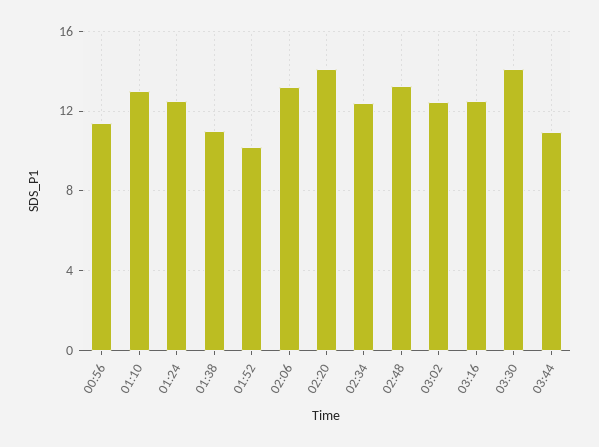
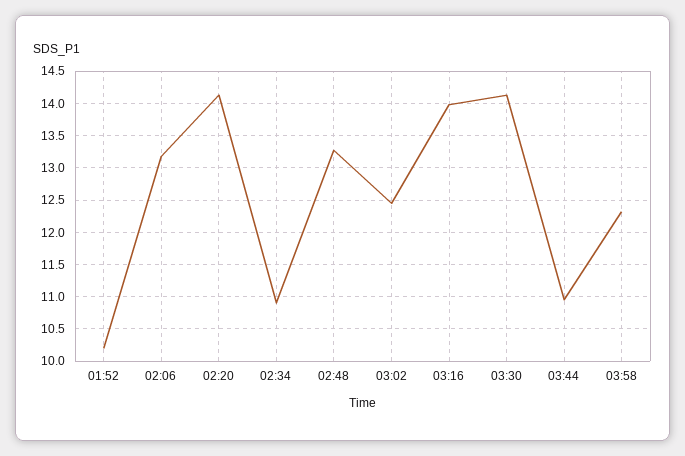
00:56: 11.5 -> none
01:10: 13 -> none
01:24: 12.5 -> none
01:38: 11 -> none
02:34: 12.5 -> 10.9
03:16: 12.5 -> 14
03:58: none -> 12.3

